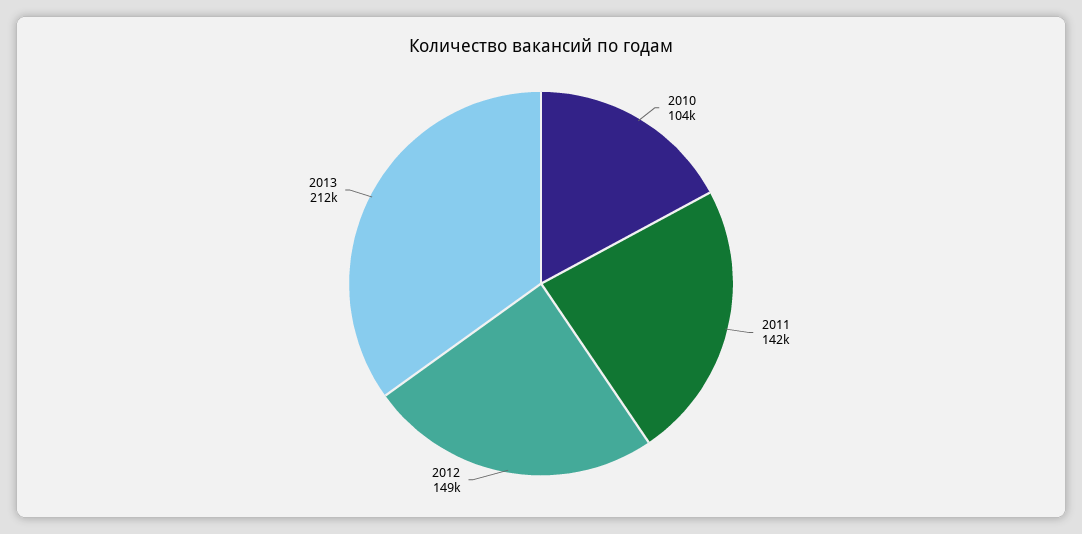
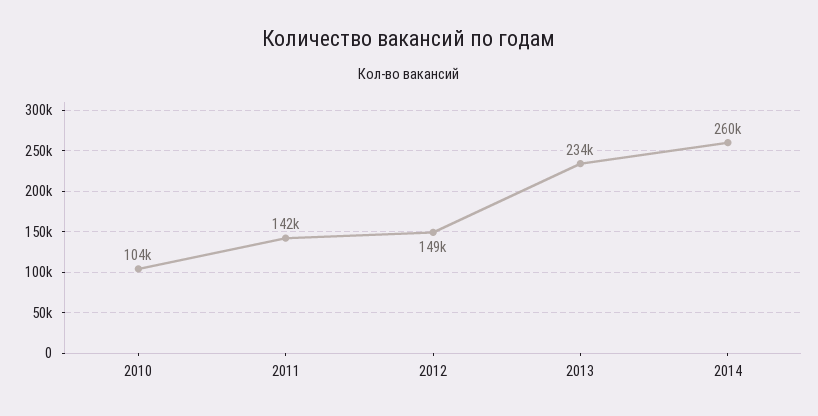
2013: 212000 -> 234000
2014: none -> 260000

